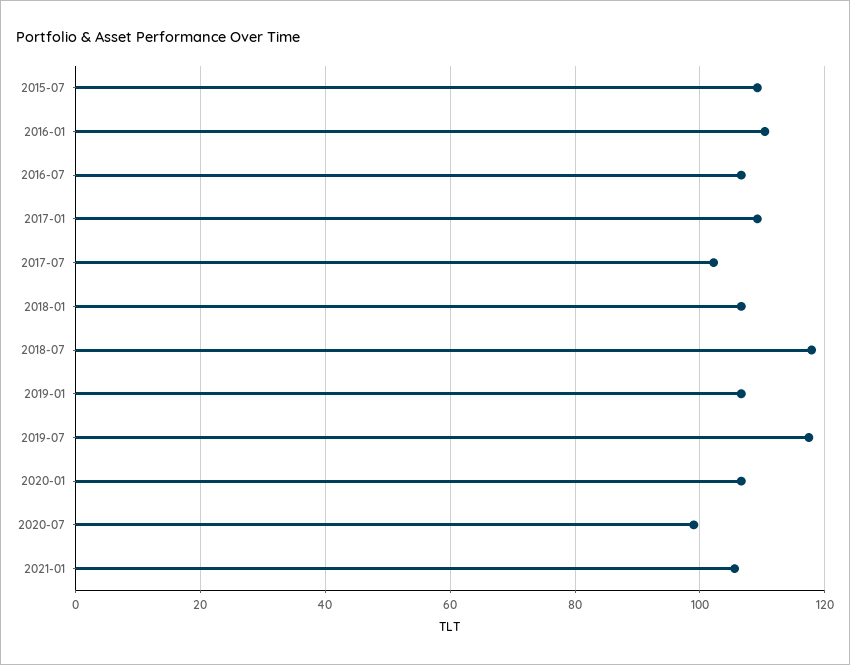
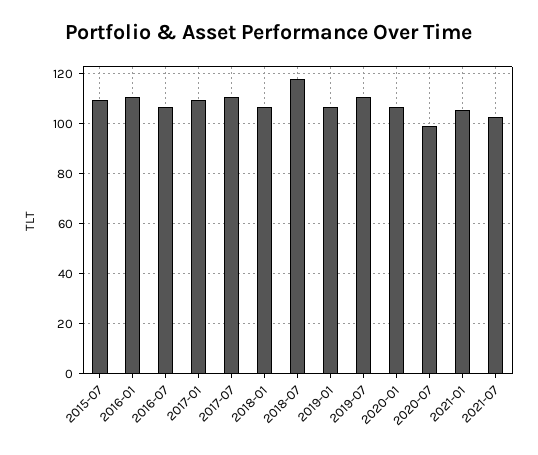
2017-07: 102 -> 110
2019-07: 118 -> 110
2021-07: none -> 102.5

